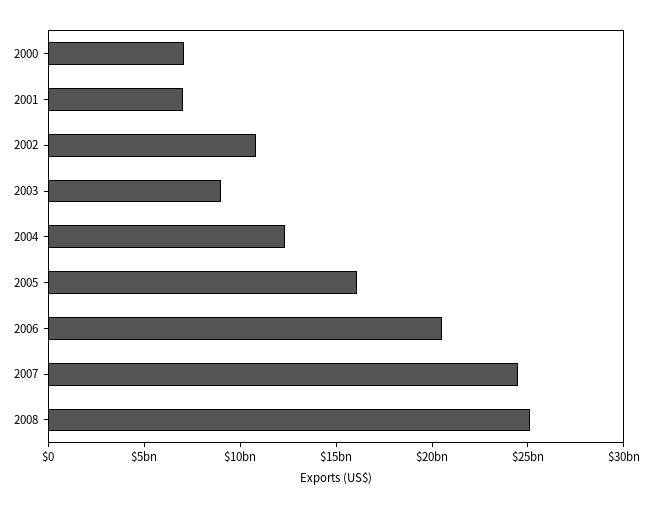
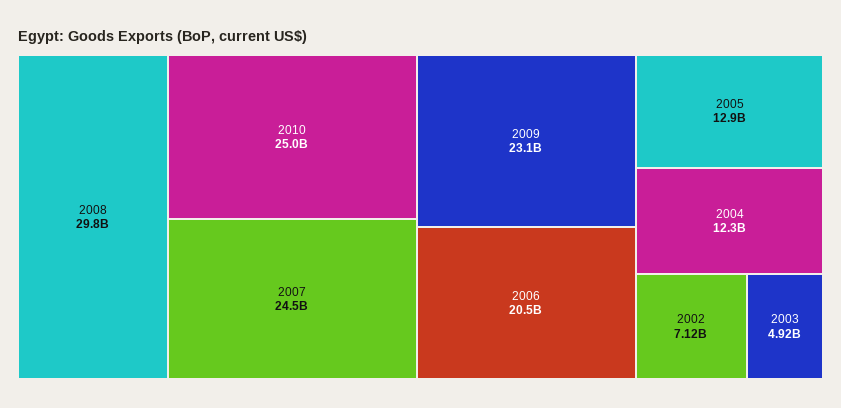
2000: 7000000000 -> none
2001: 7000000000 -> none
2002: 11000000000 -> 7120000000
2003: 9000000000 -> 4920000000
2005: 16000000000 -> 12900000000
2008: 25000000000 -> 29800000000
2010: none -> 25000000000
2009: none -> 23100000000

